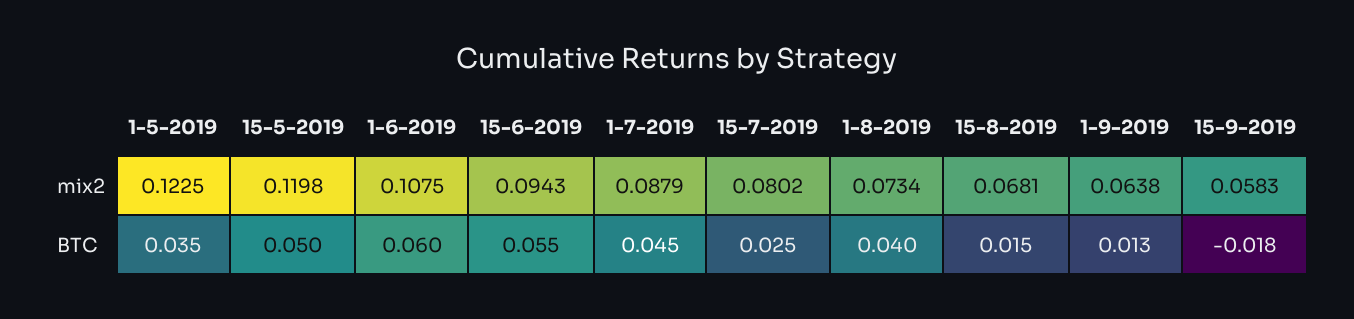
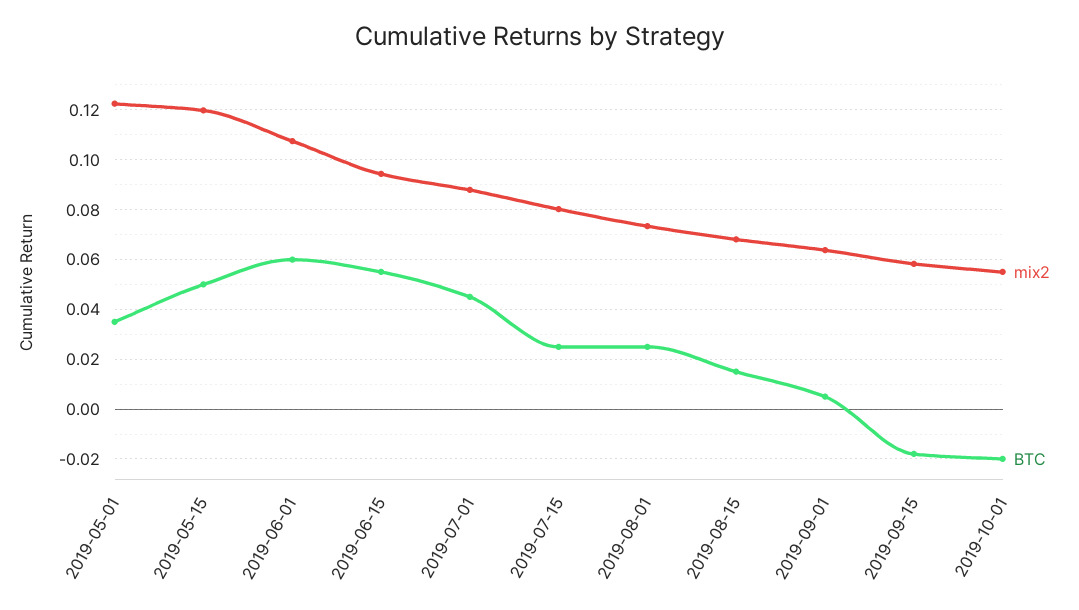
BTC, 1-8-2019: 0.04 -> 0.025
BTC, 1-9-2019: 0.013 -> 0.005
mix2, 2019-10-01: none -> 0.055
BTC, 2019-10-01: none -> -0.02

